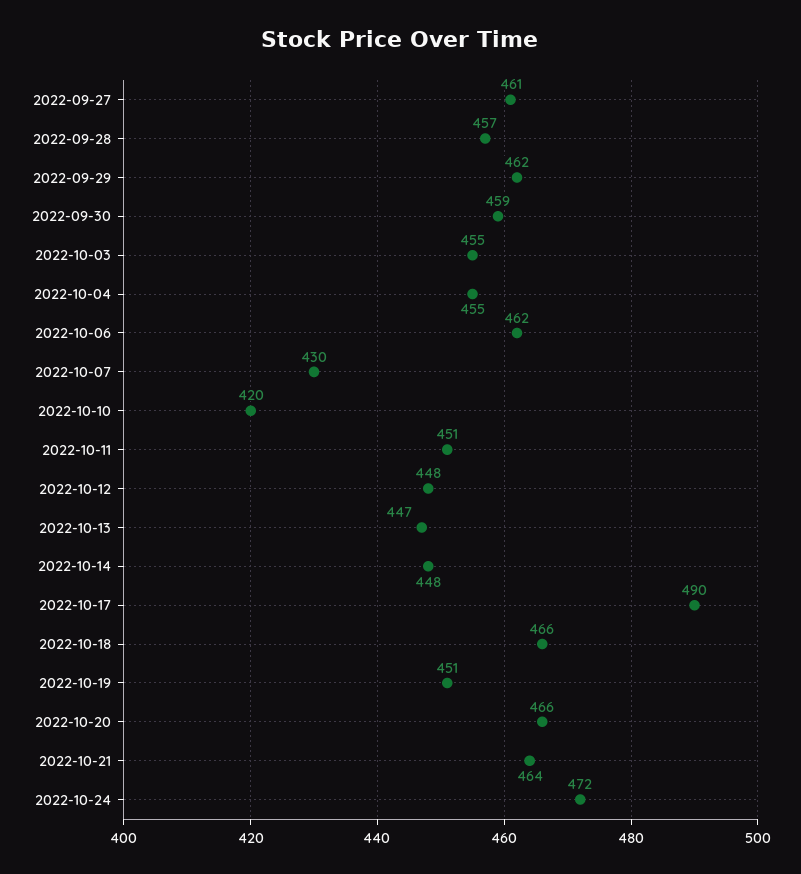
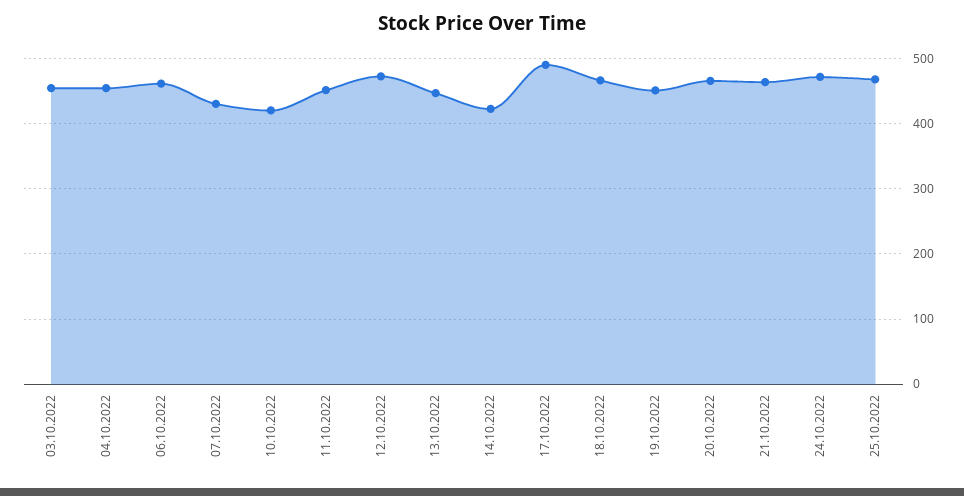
2022-09-27: 461 -> none
2022-09-28: 457 -> none
2022-09-29: 462 -> none
2022-09-30: 459 -> none
2022-10-12: 448 -> 470
2022-10-14: 448 -> 420
25.10.2022: none -> 470

